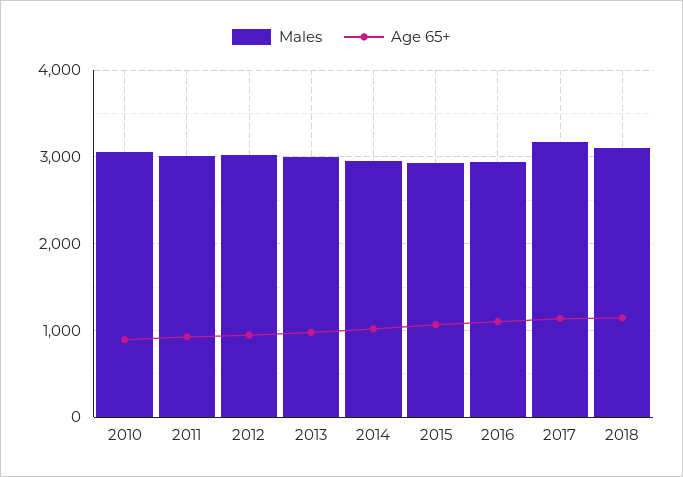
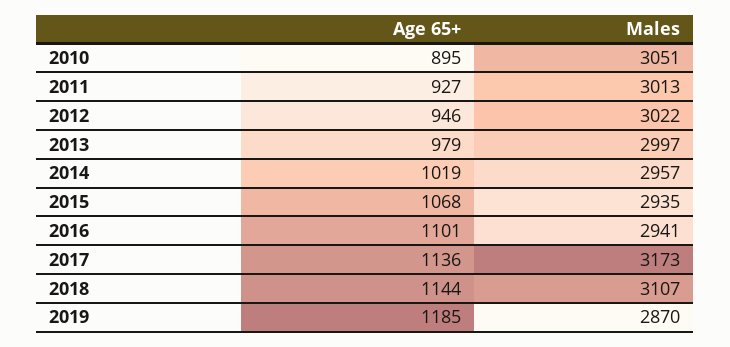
Age 65+, 2019: none -> 1185
Males, 2019: none -> 2870

